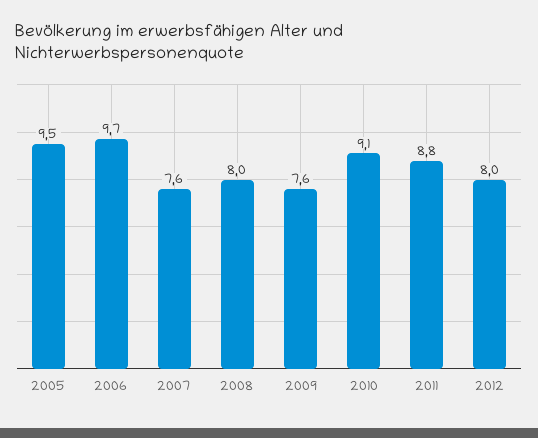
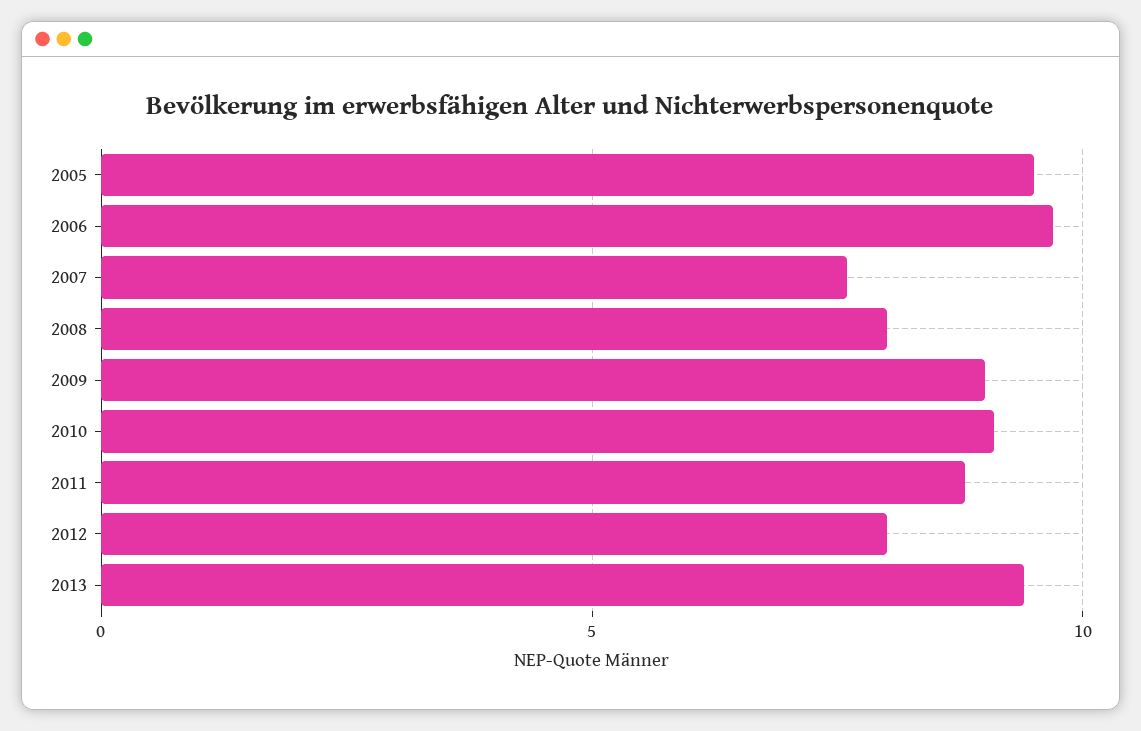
2009: 7.6 -> 9
2013: none -> 9.5

